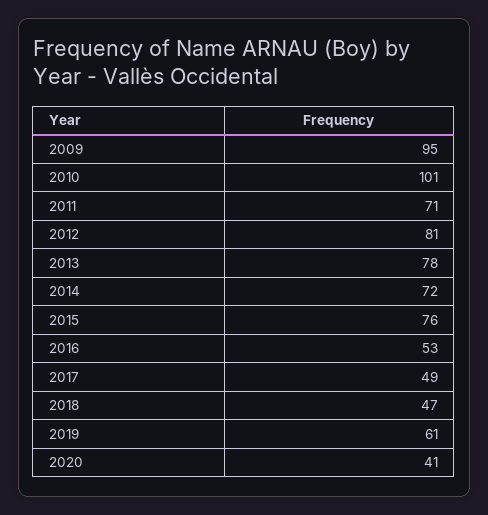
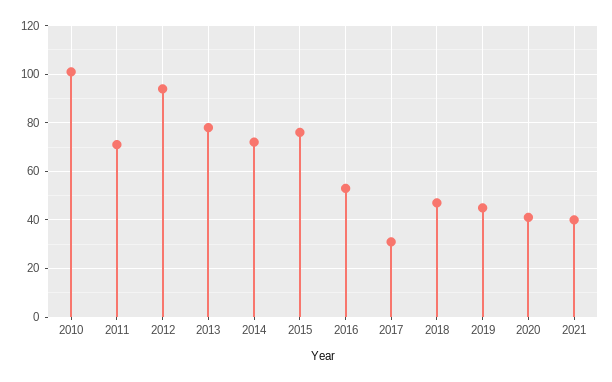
2009: 95 -> none
2012: 81 -> 95
2017: 49 -> 30
2019: 61 -> 45
2021: none -> 40

